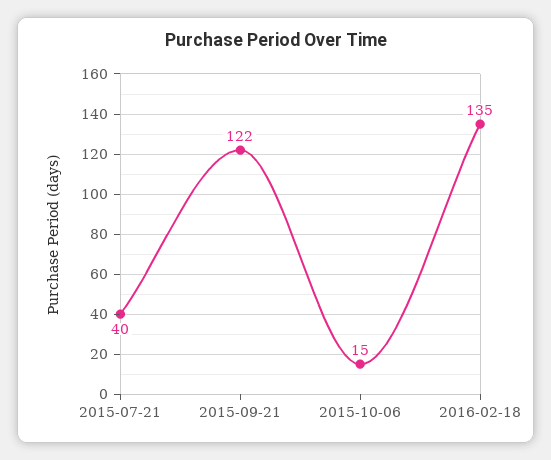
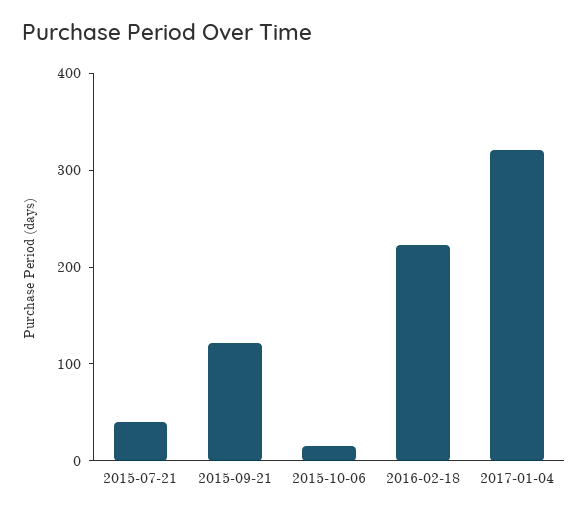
2016-02-18: 135 -> 220
2017-01-04: none -> 320

